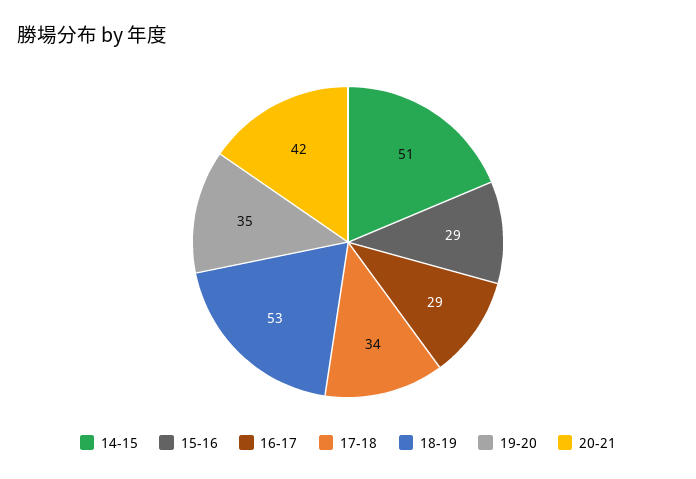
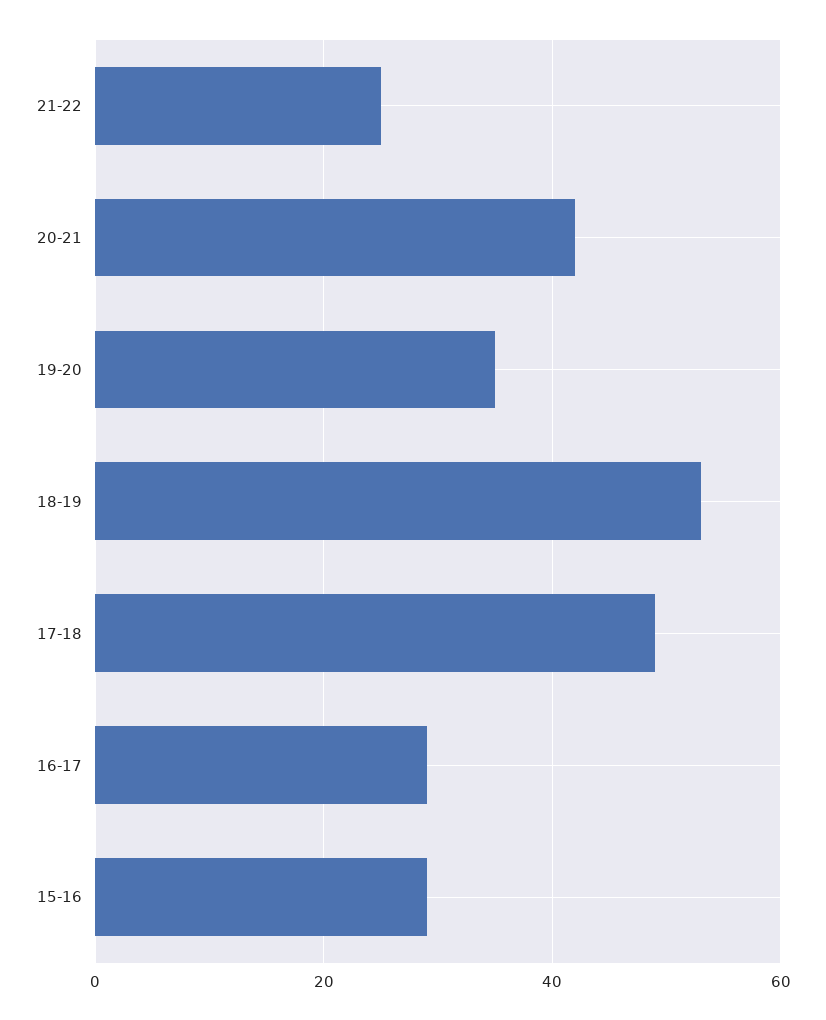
14-15: 51 -> none
17-18: 34 -> 50
21-22: none -> 25

